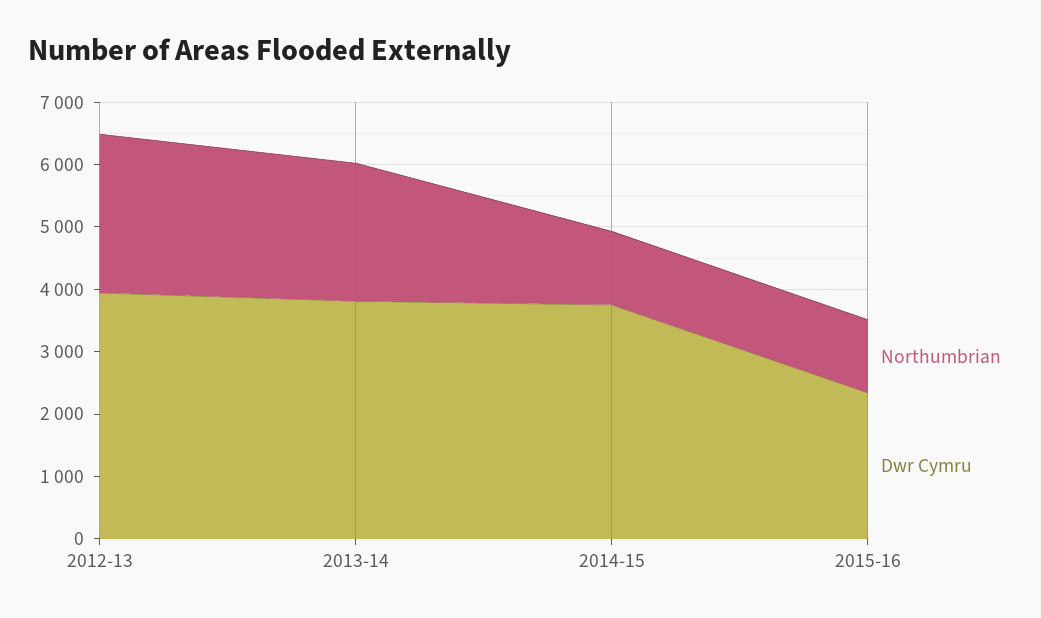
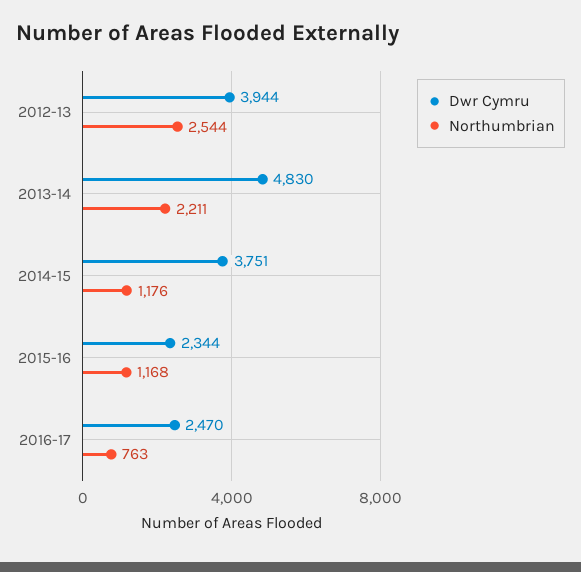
Dwr Cymru, 2013-14: 3800 -> 4830
Dwr Cymru, 2016-17: none -> 2470
Northumbrian, 2016-17: none -> 763

